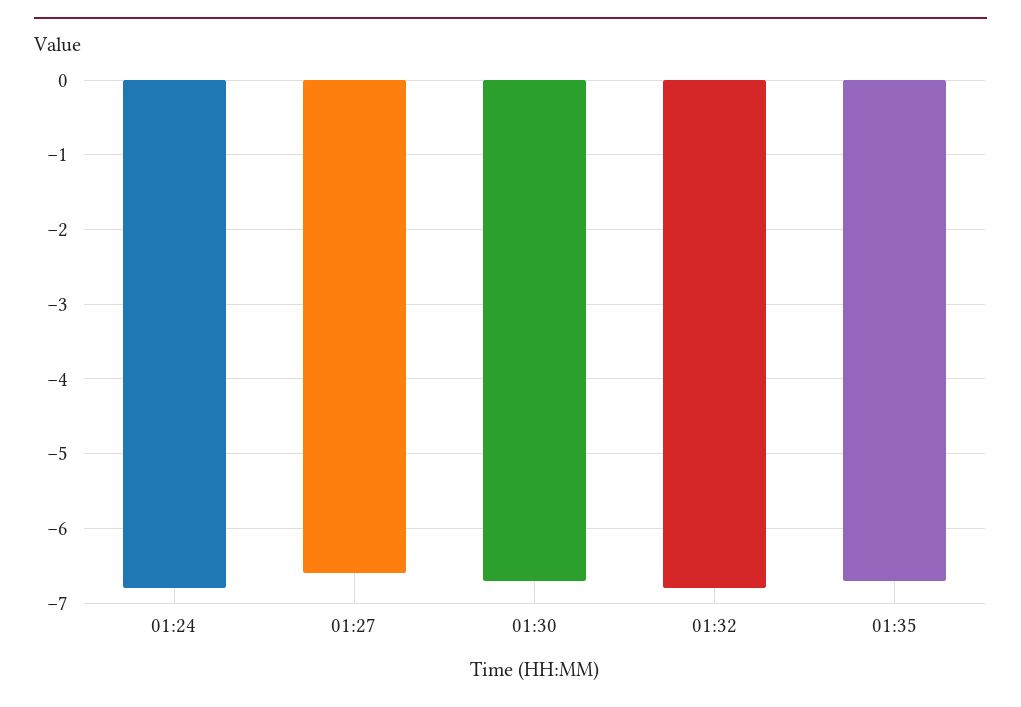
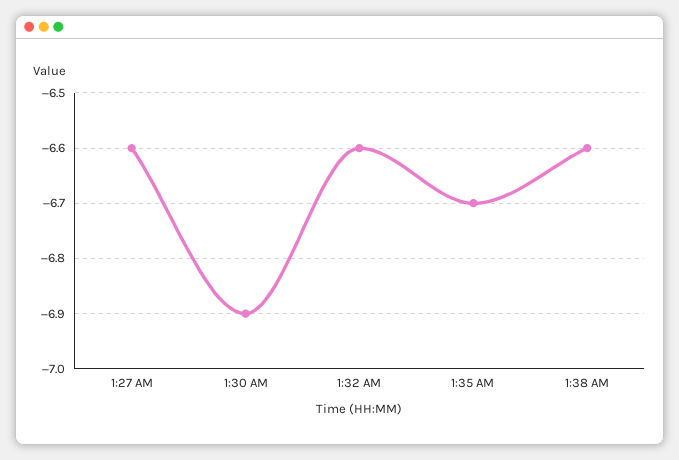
01:24: -6.8 -> none
01:30: -6.7 -> -6.9
01:32: -6.8 -> -6.6
1:38 AM: none -> -6.6

